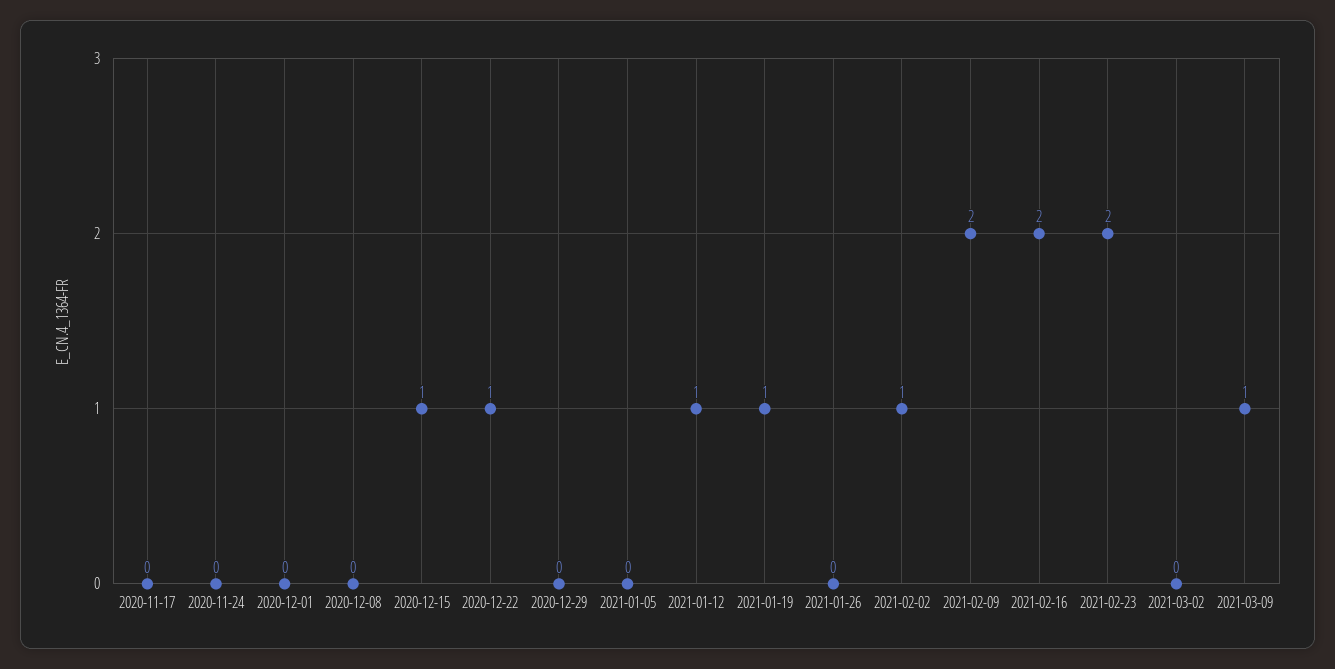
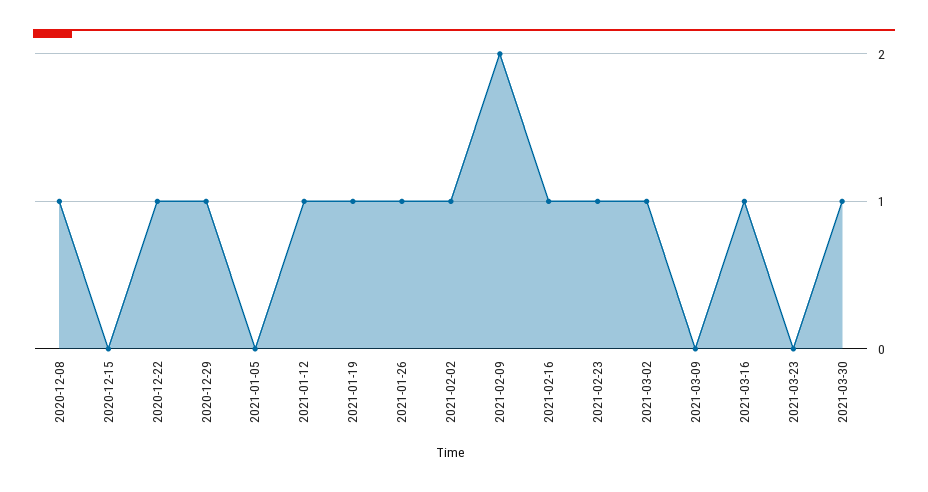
2020-11-17: 0 -> none
2020-11-24: 0 -> none
2020-12-01: 0 -> none
2020-12-08: 0 -> 1
2020-12-15: 1 -> 0
2020-12-29: 0 -> 1
2021-01-26: 0 -> 1
2021-02-16: 2 -> 1
2021-02-23: 2 -> 1
2021-03-02: 0 -> 1
2021-03-09: 1 -> 0
2021-03-16: none -> 1
2021-03-23: none -> 0
2021-03-30: none -> 1

